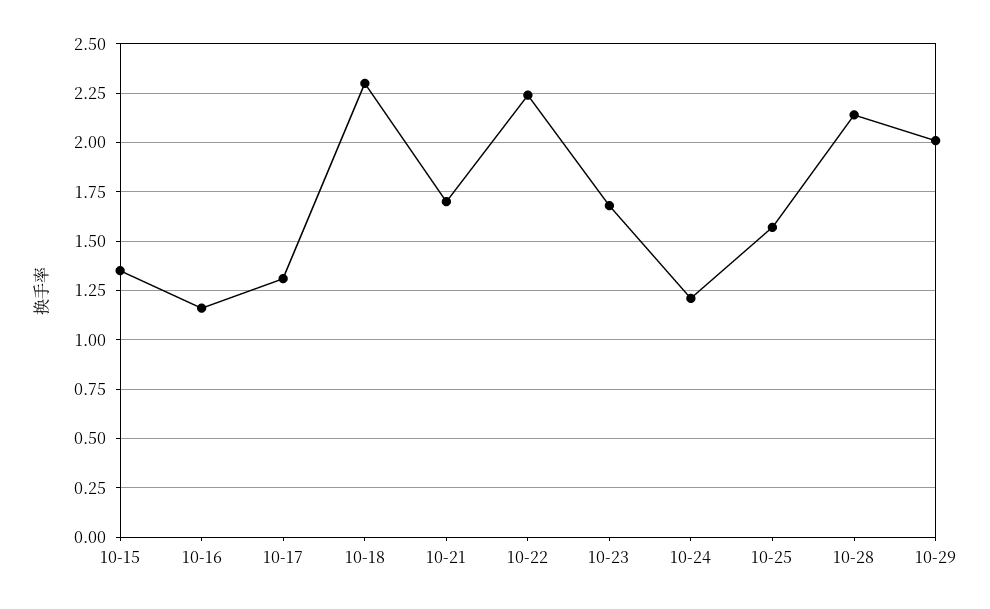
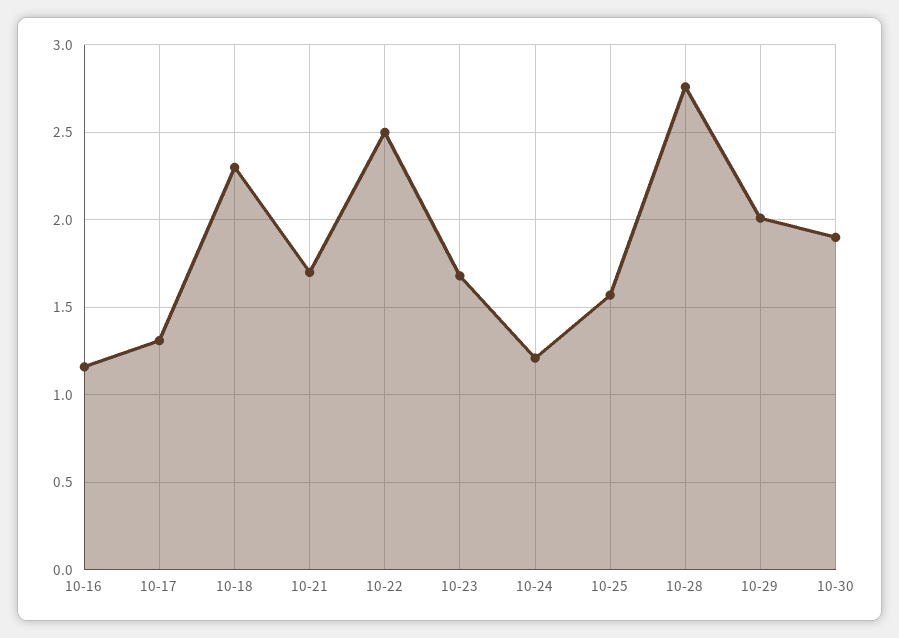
10-15: 1.35 -> none
10-22: 2.25 -> 2.5
10-28: 2.15 -> 2.75
10-30: none -> 1.9

